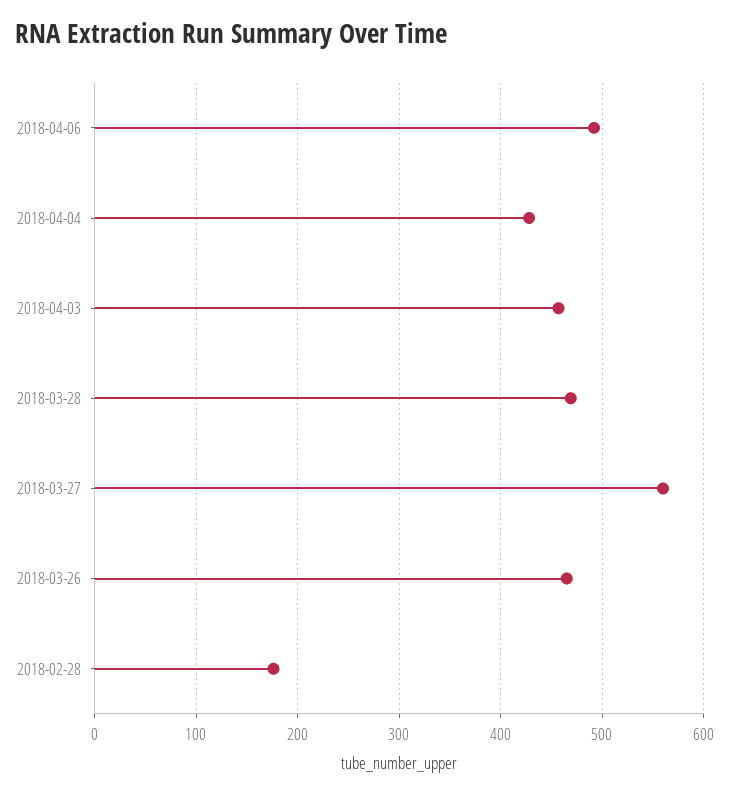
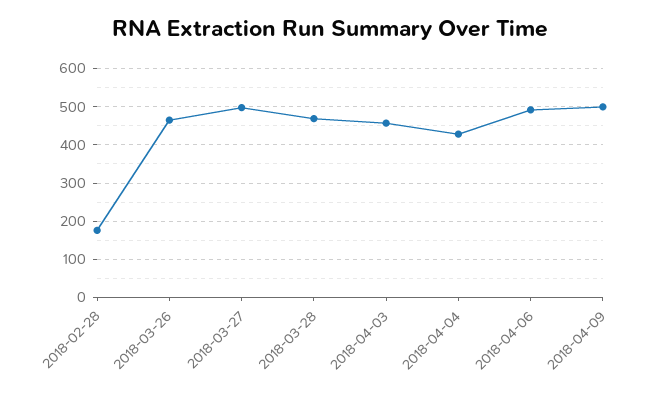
2018-03-27: 560 -> 500
2018-04-09: none -> 500

